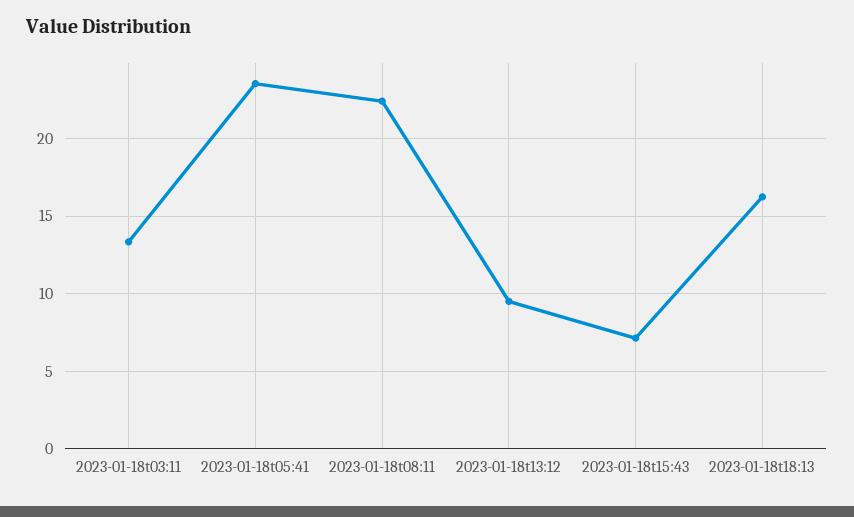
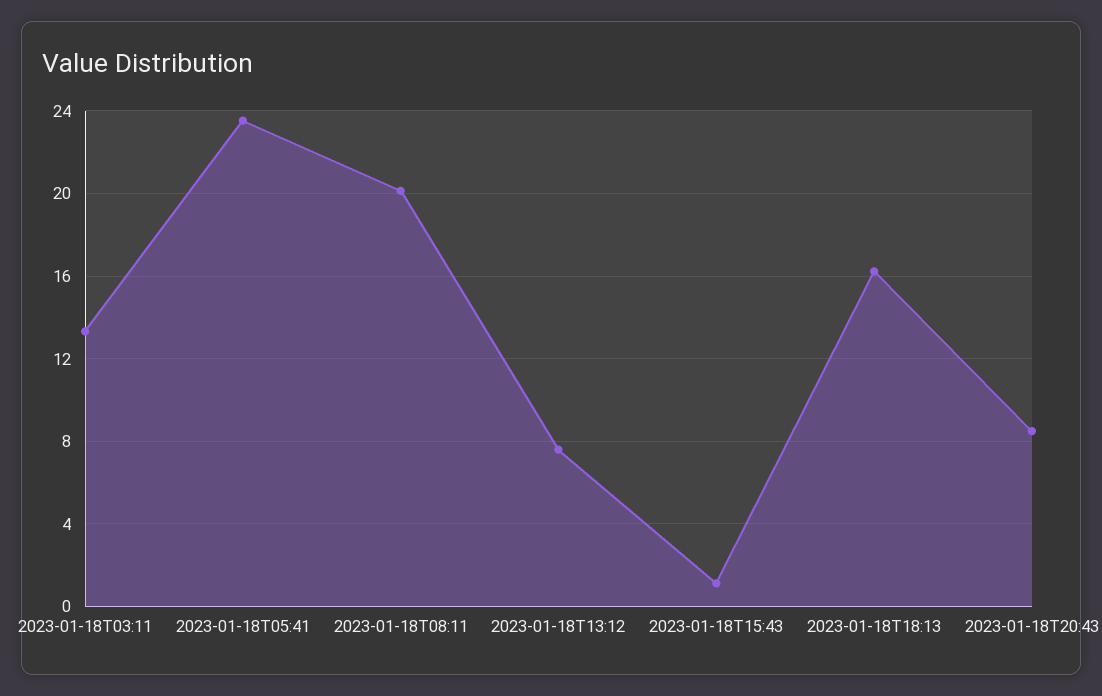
2023-01-18t08:11: 22.5 -> 20
2023-01-18t13:12: 9.5 -> 7.5
2023-01-18t15:43: 7 -> 1
2023-01-18T20:43: none -> 8.5

